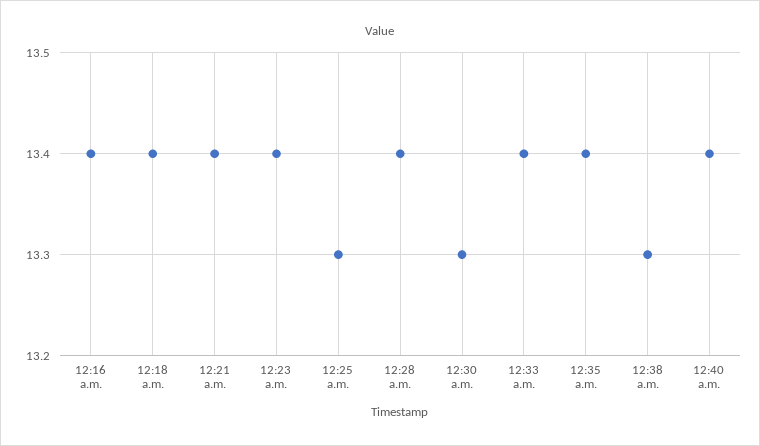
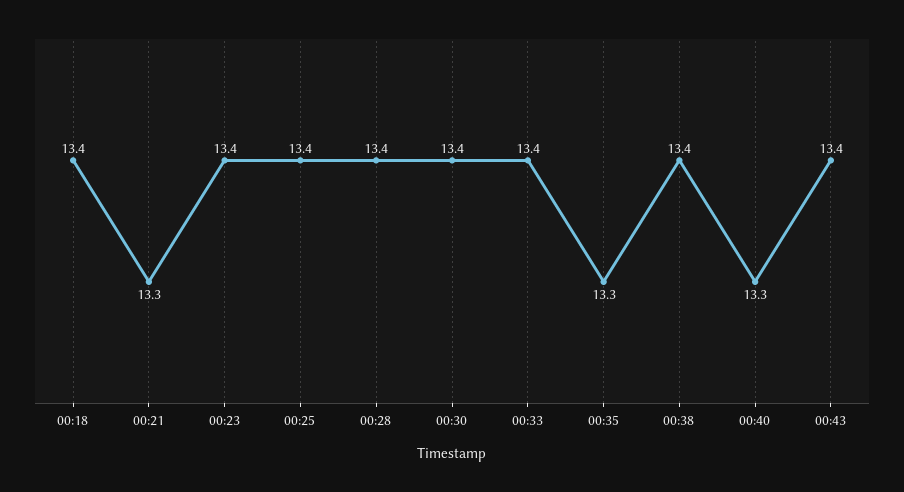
12:16 a.m.: 13.4 -> none
12:21 a.m.: 13.4 -> 13.3
12:25 a.m.: 13.3 -> 13.4
12:30 a.m.: 13.3 -> 13.4
12:35 a.m.: 13.4 -> 13.3
12:38 a.m.: 13.3 -> 13.4
12:40 a.m.: 13.4 -> 13.3
00:43: none -> 13.4

